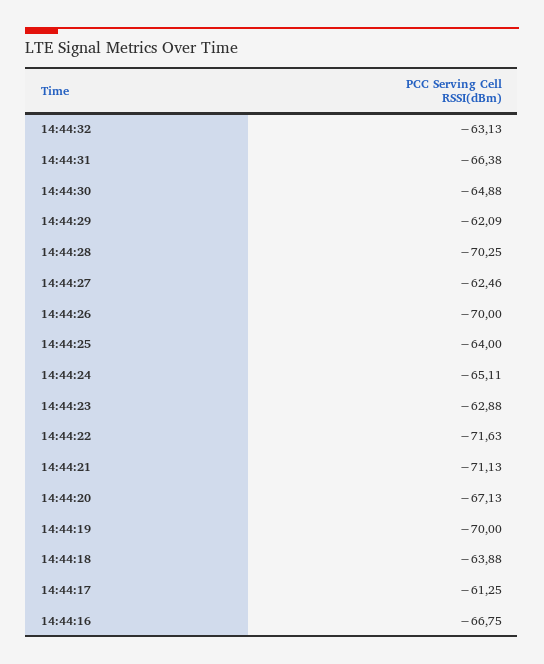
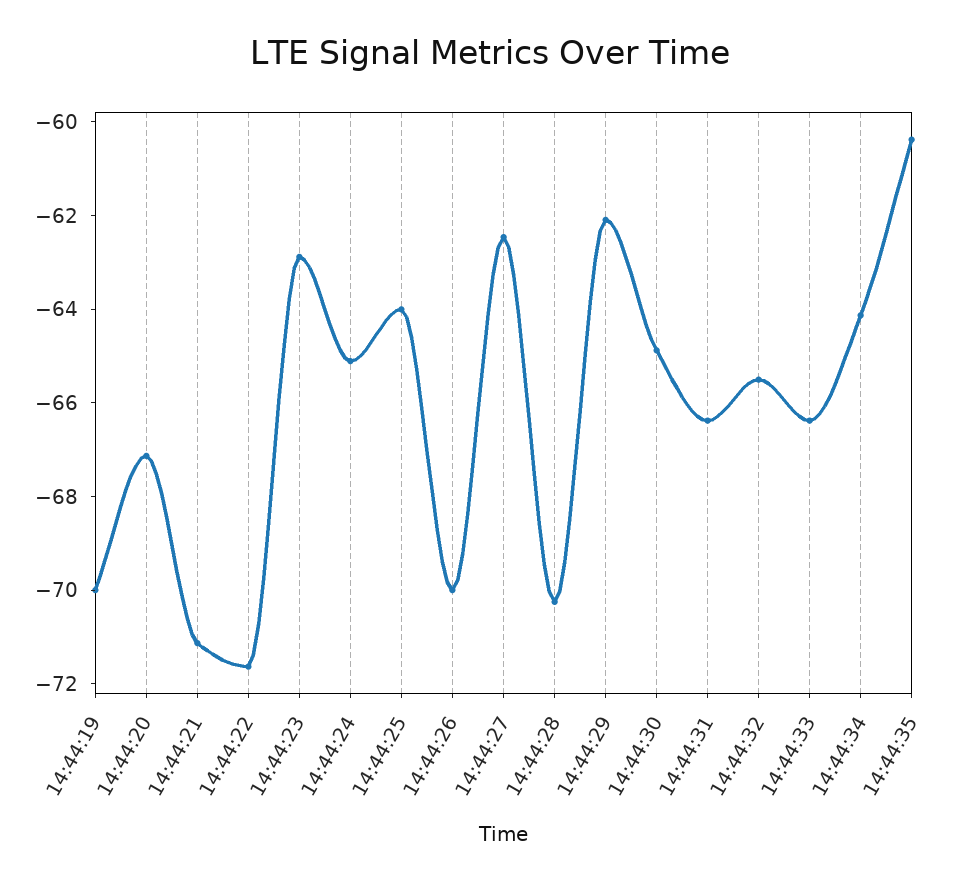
14:44:32: -63.13 -> -65.5
14:44:18: -63.88 -> none
14:44:17: -61.25 -> none
14:44:16: -66.75 -> none
14:44:33: none -> -66.5
14:44:34: none -> -64
14:44:35: none -> -60.5

